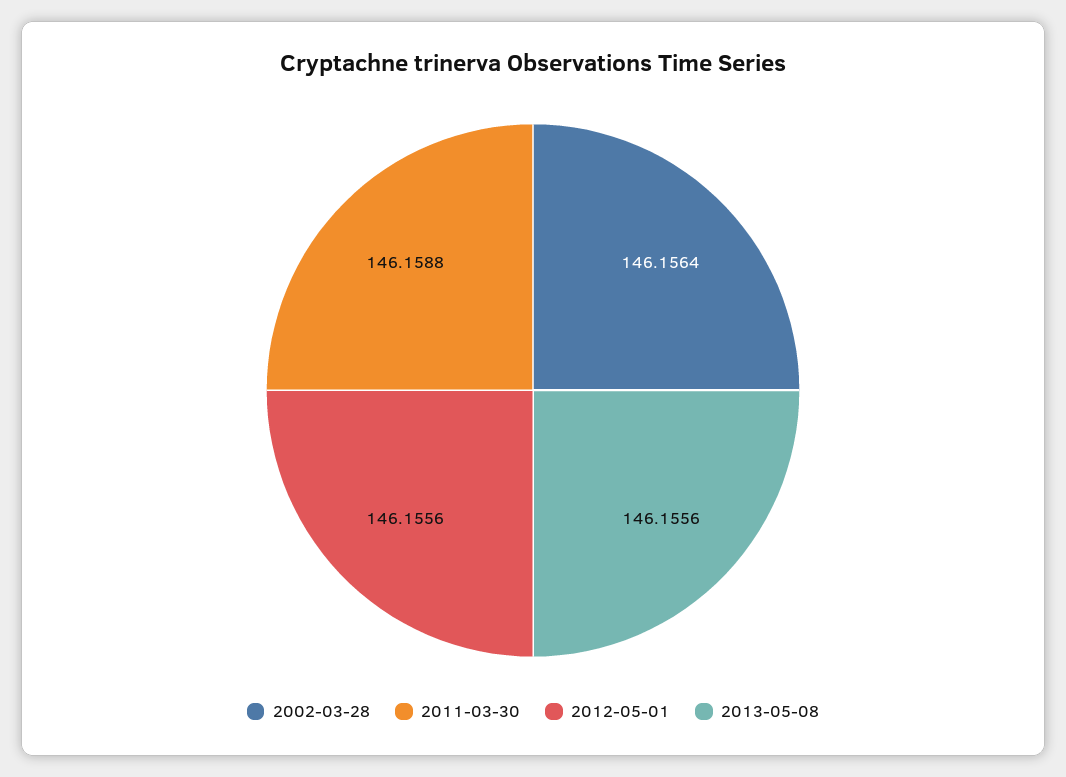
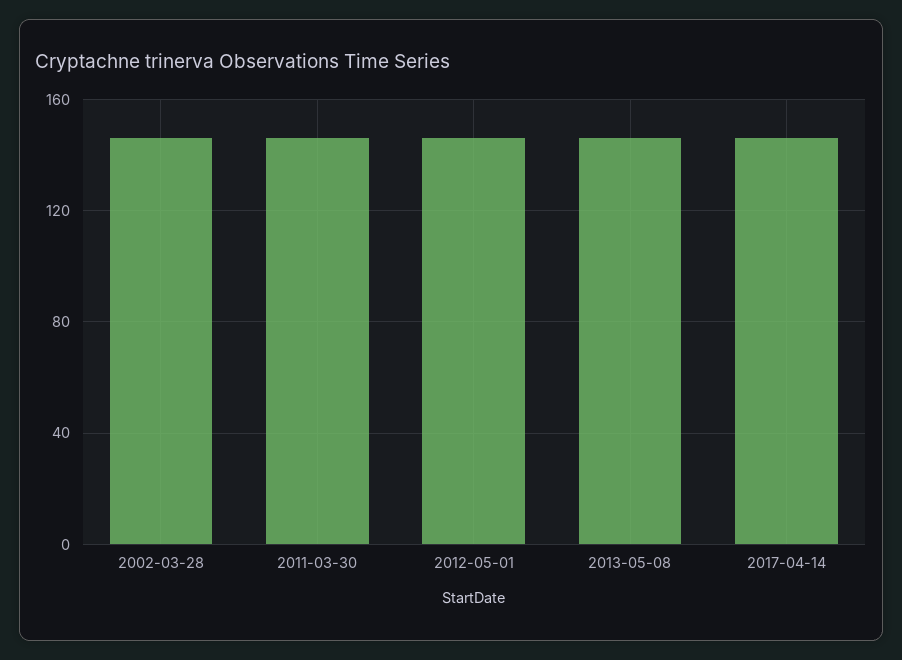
2017-04-14: none -> 145

